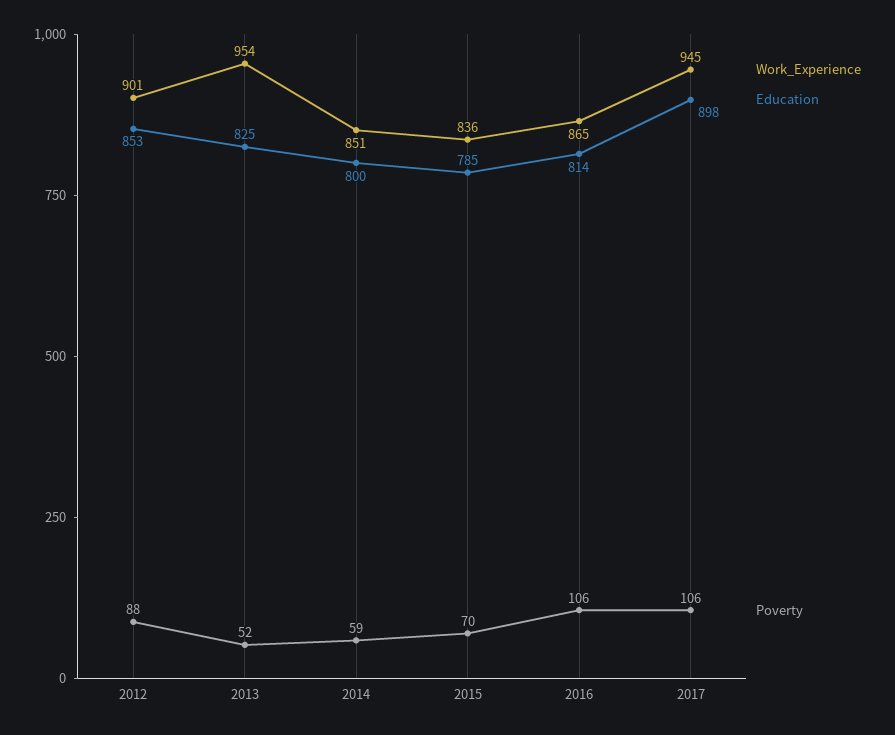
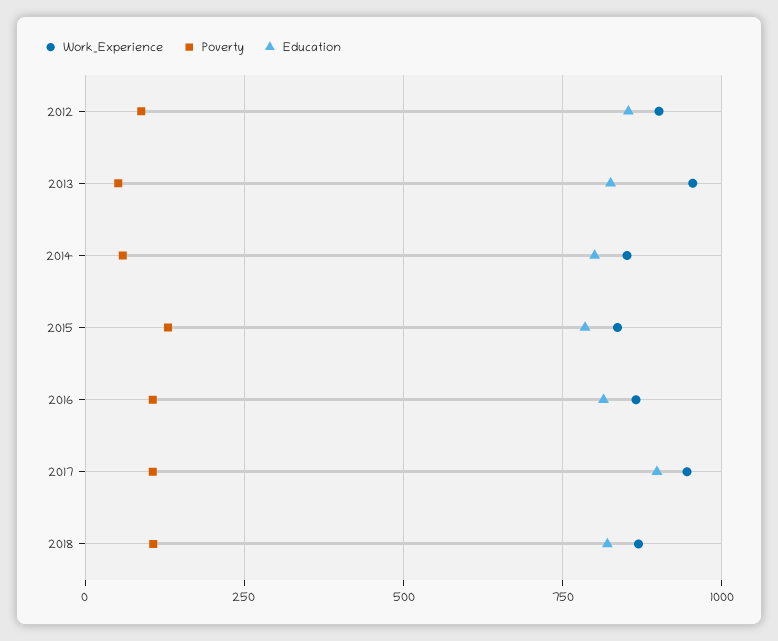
Poverty, 2015: 70 -> 125
Work_Experience, 2018: none -> 875
Poverty, 2018: none -> 100
Education, 2018: none -> 825

